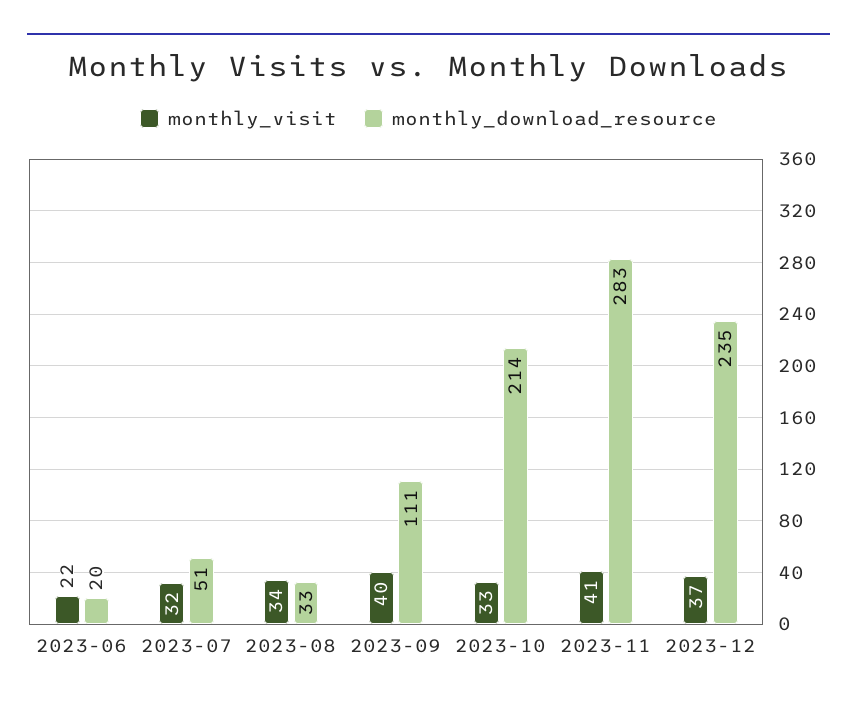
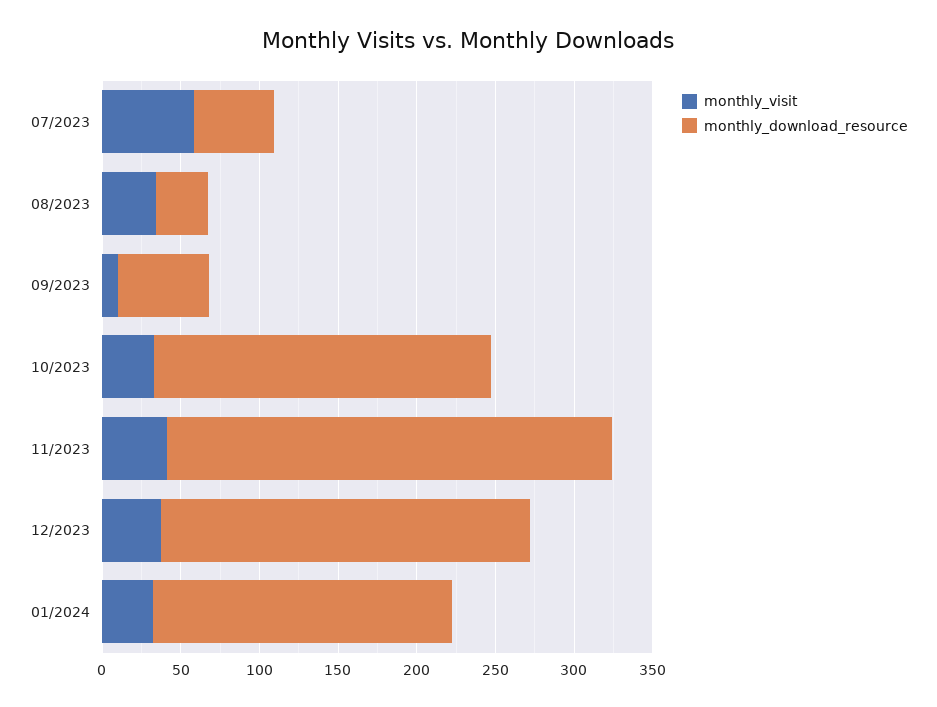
monthly_visit, 2023-06: 22 -> none
monthly_download_resource, 2023-06: 20 -> none
monthly_visit, 2023-07: 32 -> 60
monthly_visit, 2023-09: 40 -> 10
monthly_download_resource, 2023-09: 111 -> 60
monthly_visit, 01/2024: none -> 30
monthly_download_resource, 01/2024: none -> 190

